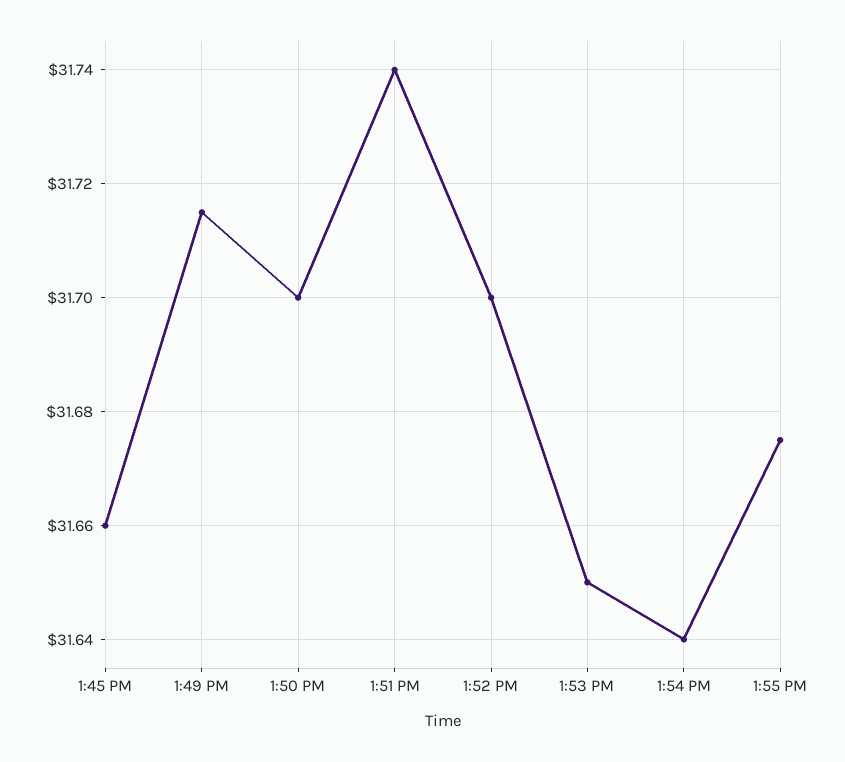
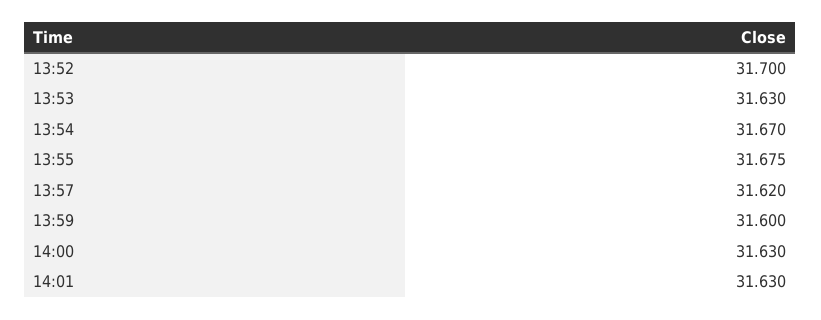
1:45 PM: 31.66 -> none
1:49 PM: 31.715 -> none
1:50 PM: 31.7 -> none
1:51 PM: 31.74 -> none
1:53 PM: 31.65 -> 31.63
1:54 PM: 31.64 -> 31.67
13:57: none -> 31.62
13:59: none -> 31.6
14:00: none -> 31.63
14:01: none -> 31.63

